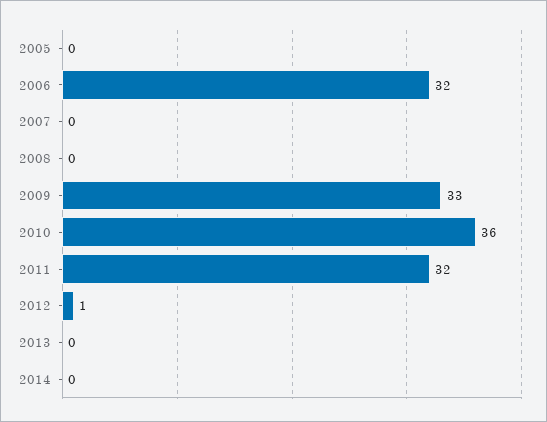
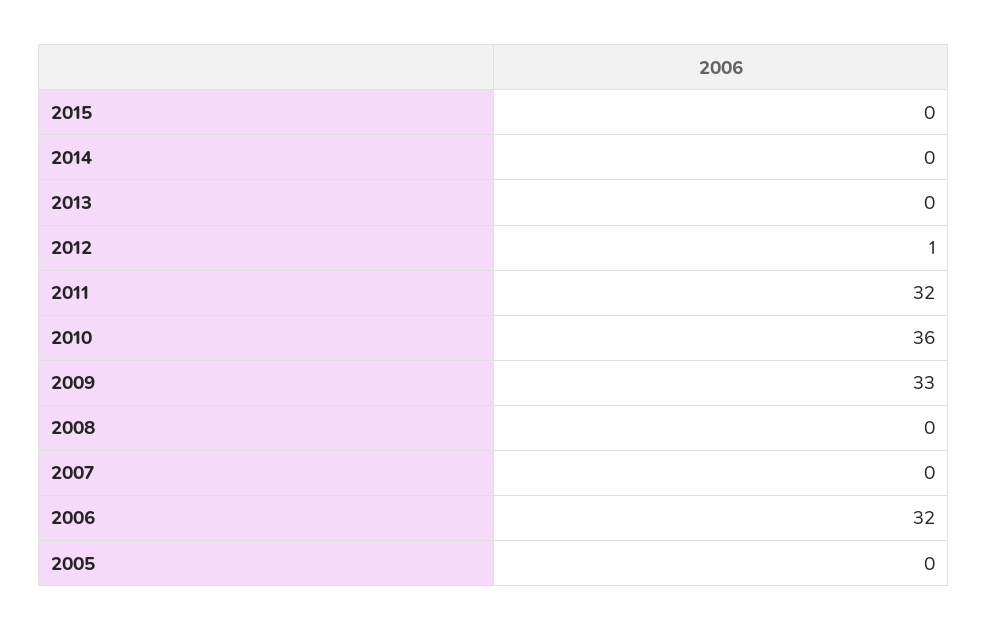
2015: none -> 0

